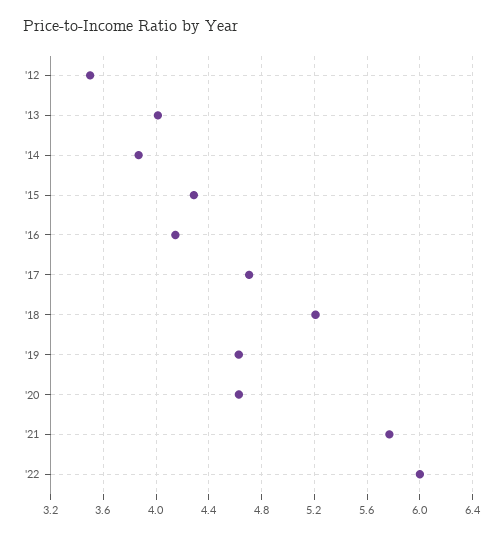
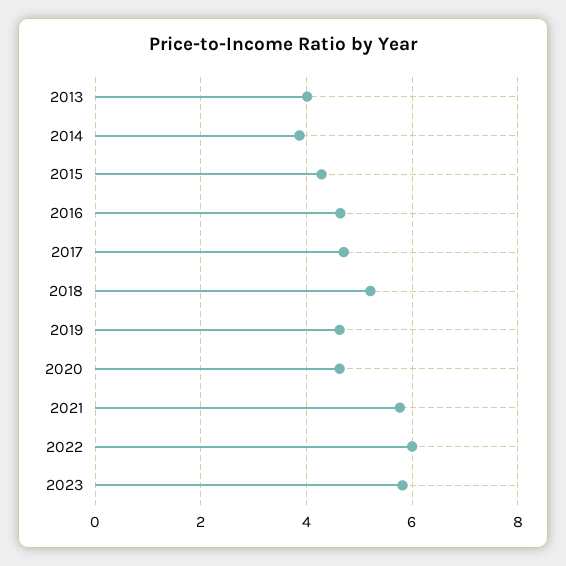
'12: 3.5 -> none
'16: 4.15 -> 4.6
2023: none -> 5.8

